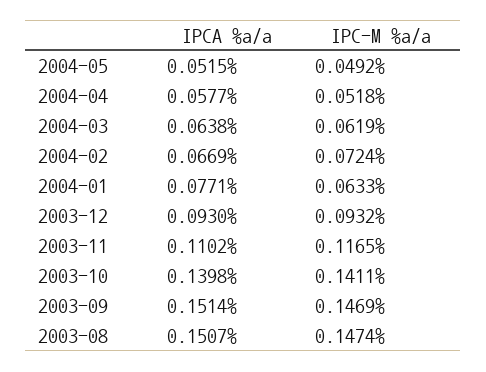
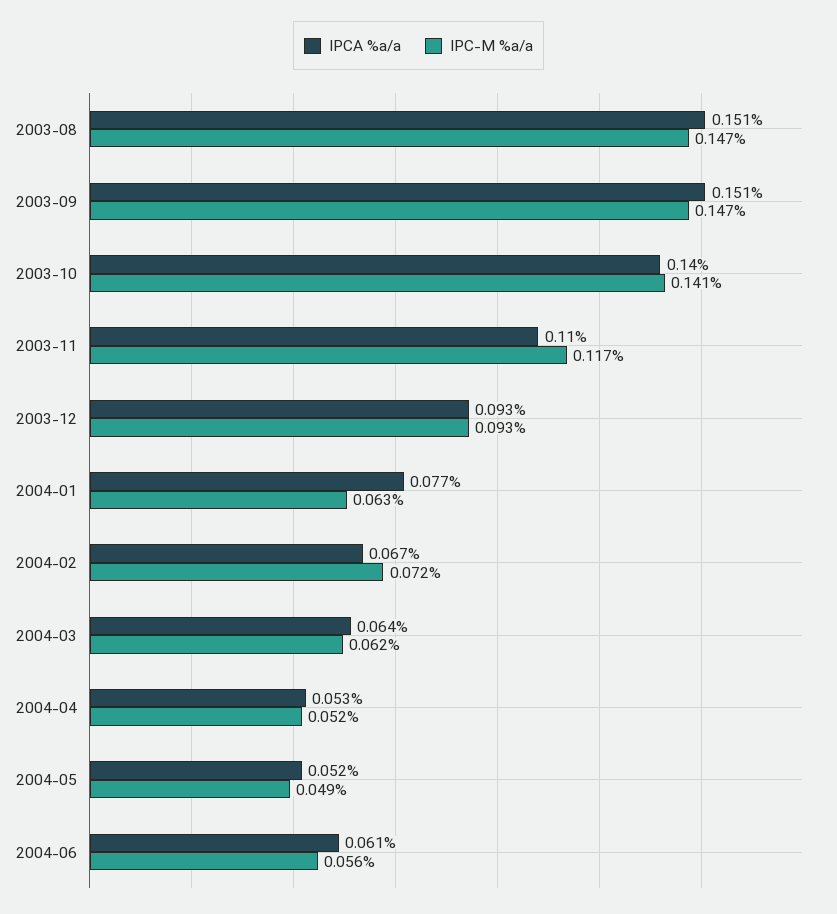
IPCA %a/a, 2004-04: 0.0577 -> 0.053
IPCA %a/a, 2004-06: none -> 0.061
IPC-M %a/a, 2004-06: none -> 0.056

